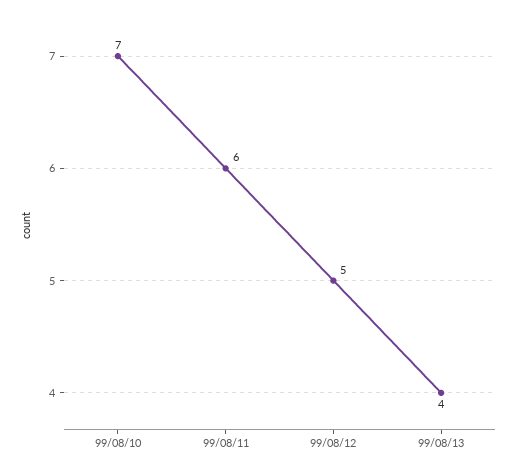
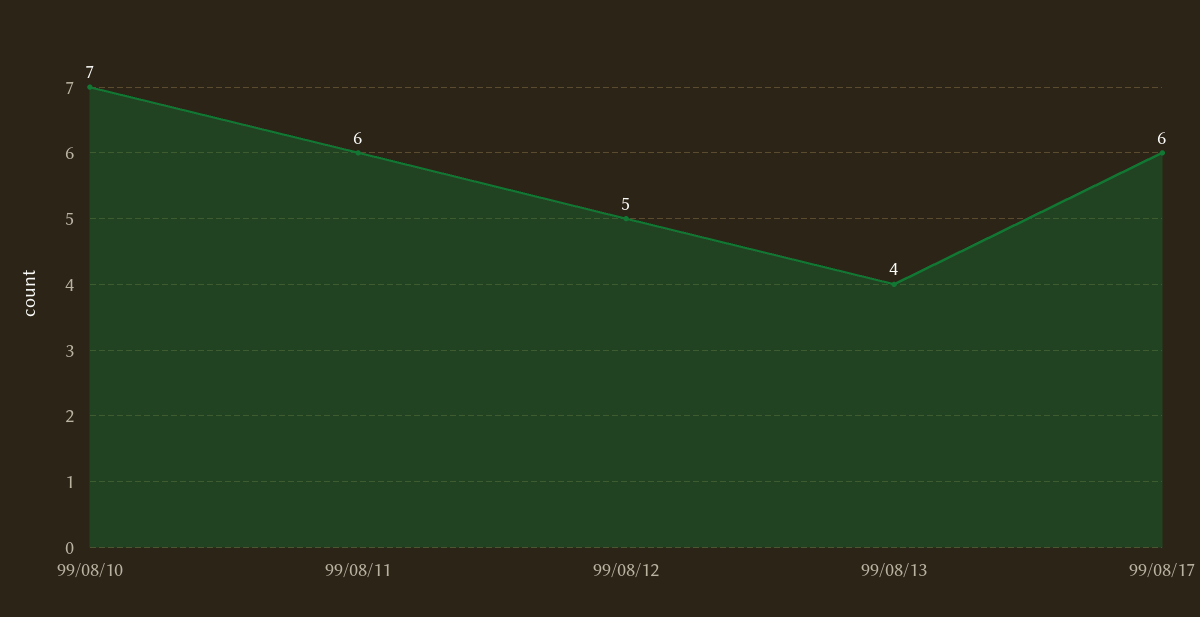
99/08/17: none -> 6

